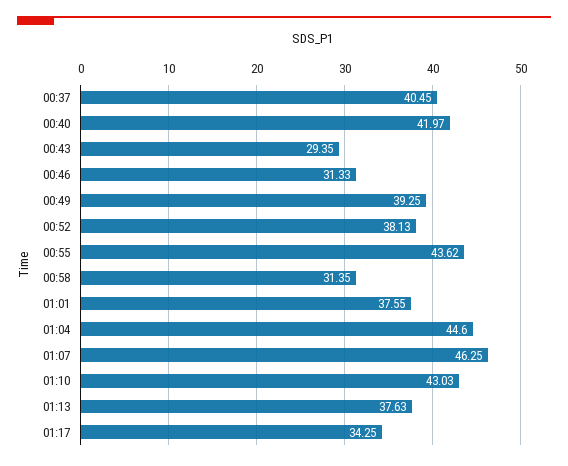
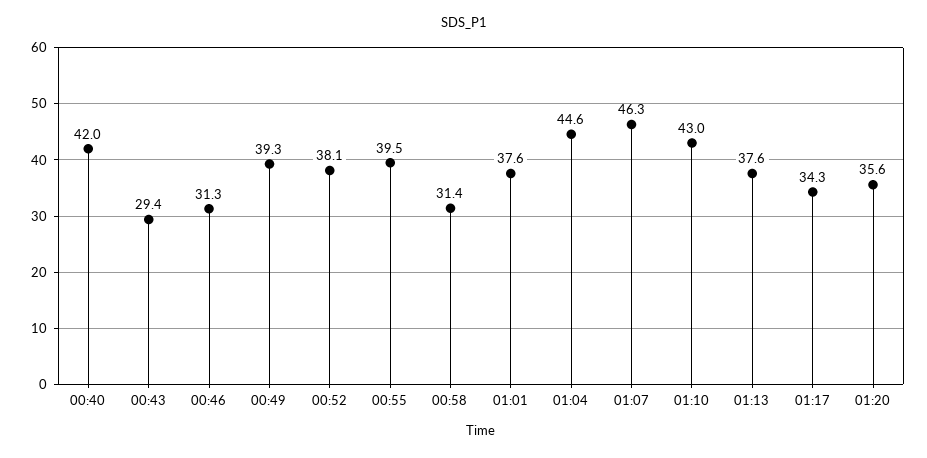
00:37: 40.45 -> none
00:55: 43.62 -> 39.5
01:20: none -> 35.6

